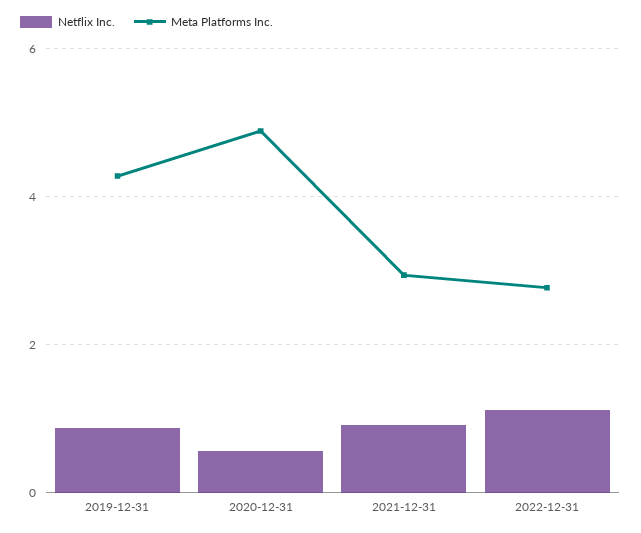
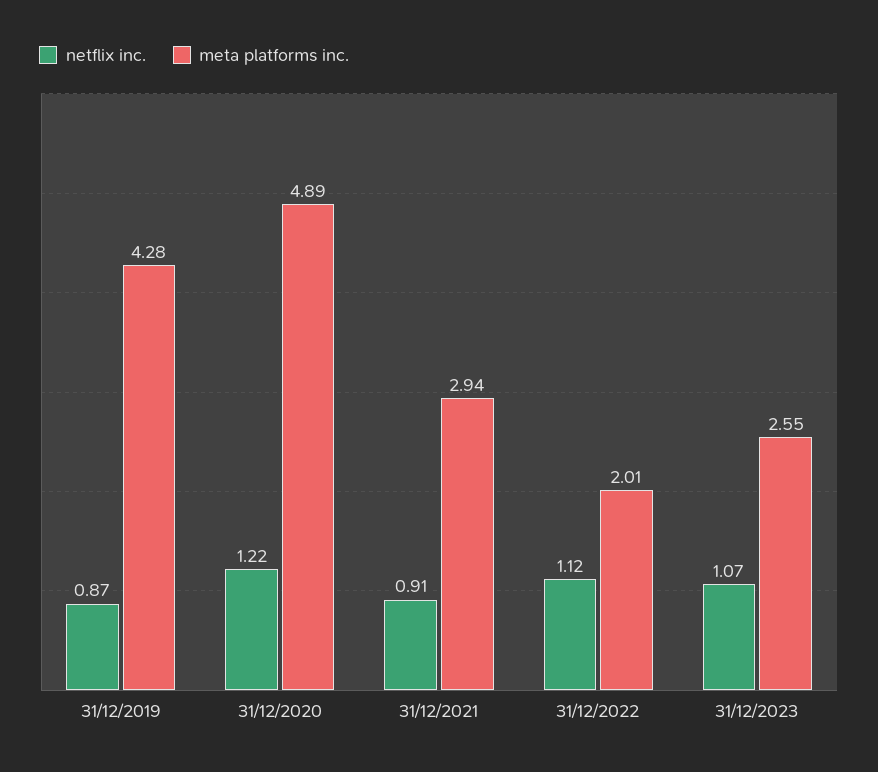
Netflix Inc., 2020-12-31: 0.6 -> 1.22
Meta Platforms Inc., 2022-12-31: 2.8 -> 2.01
Netflix Inc., 31/12/2023: none -> 1.07
Meta Platforms Inc., 31/12/2023: none -> 2.55

